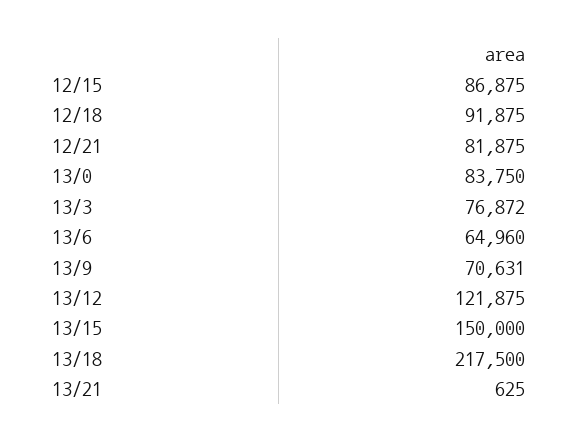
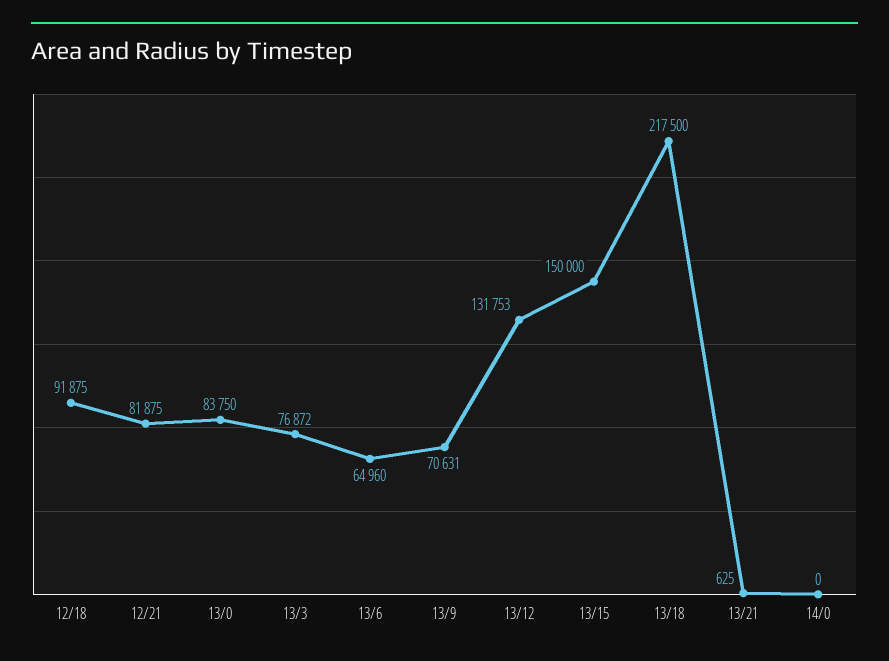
12/15: 86875 -> none
13/12: 121875 -> 131753
14/0: none -> 0

